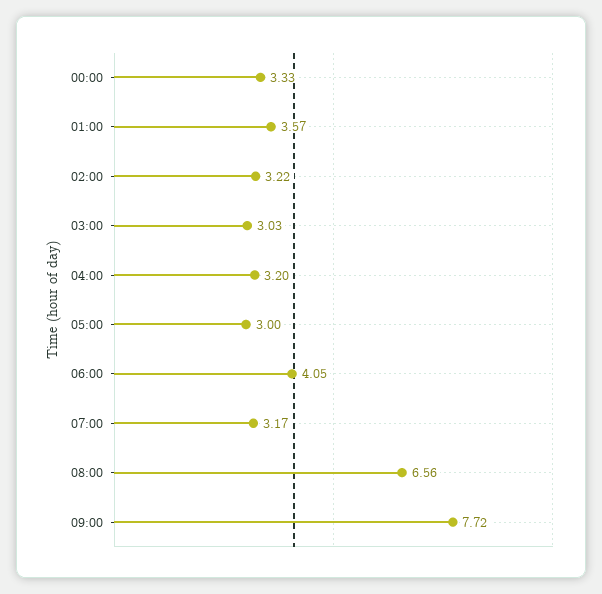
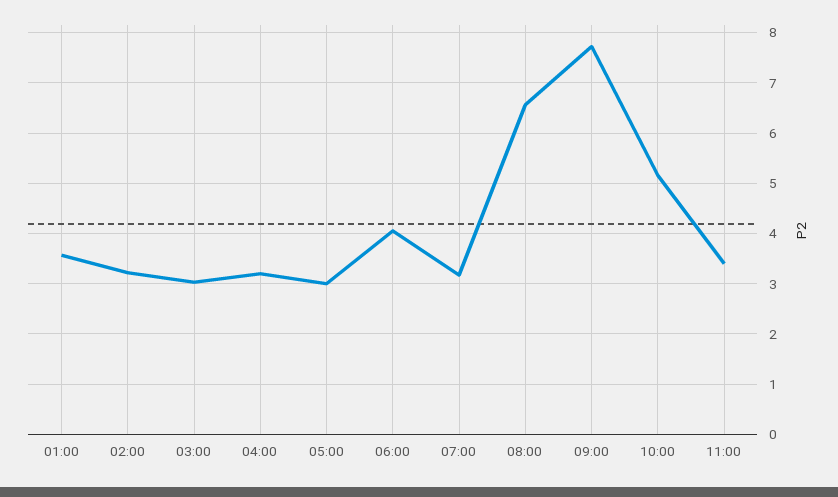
00:00: 3.33 -> none
10:00: none -> 5.2
11:00: none -> 3.4

